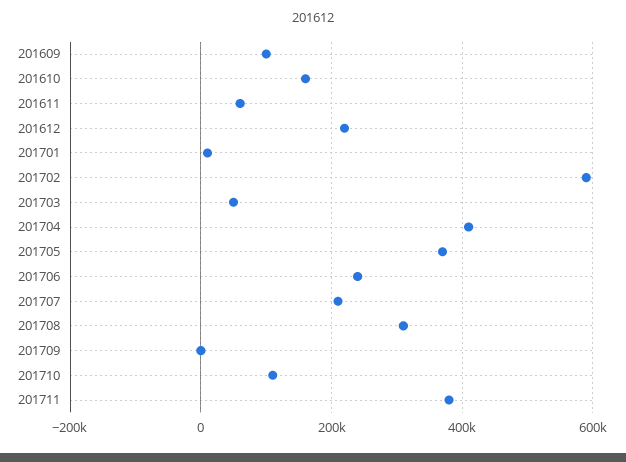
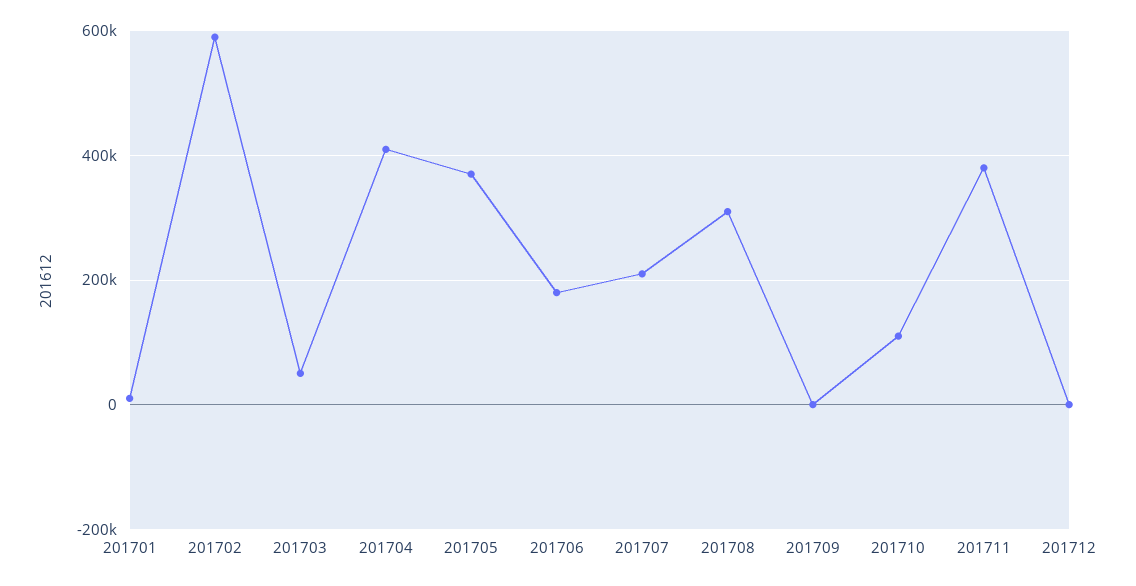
201609: 100000 -> none
201610: 160000 -> none
201611: 60000 -> none
201612: 220000 -> none
201706: 240000 -> 180000
201712: none -> 0

